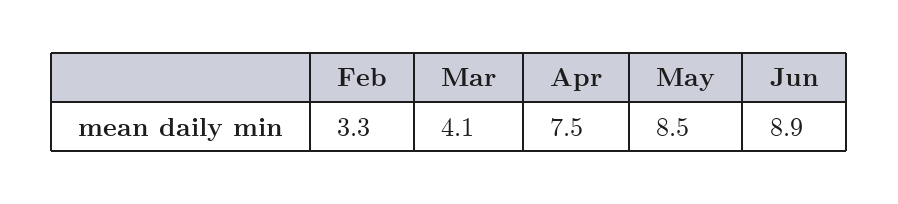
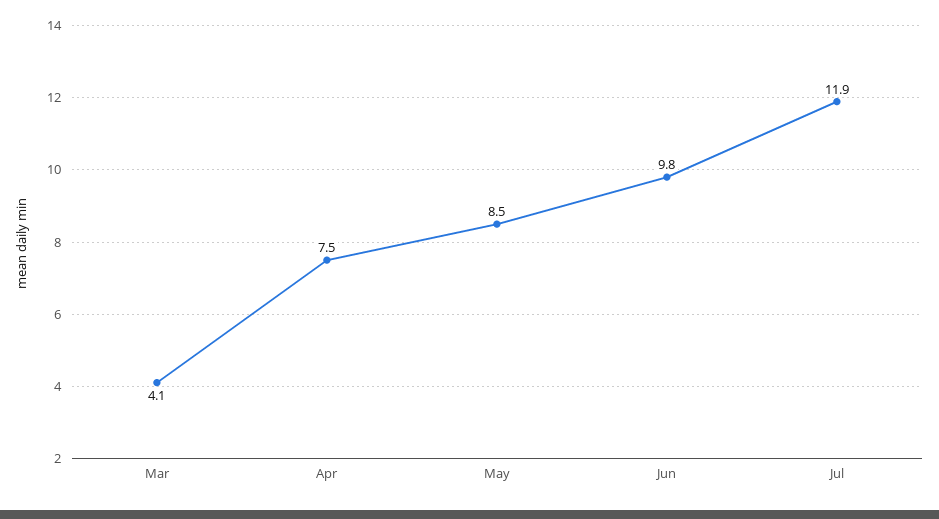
Feb: 3.3 -> none
Jun: 8.9 -> 9.8
Jul: none -> 11.9

